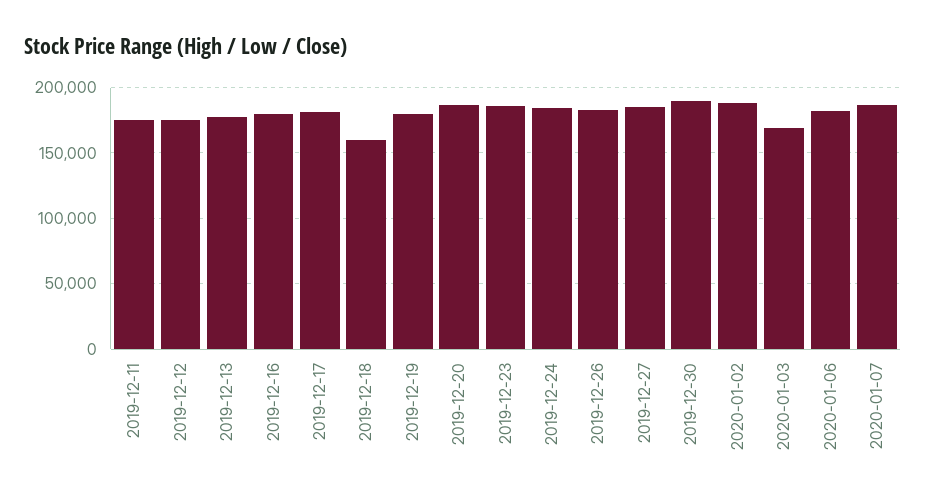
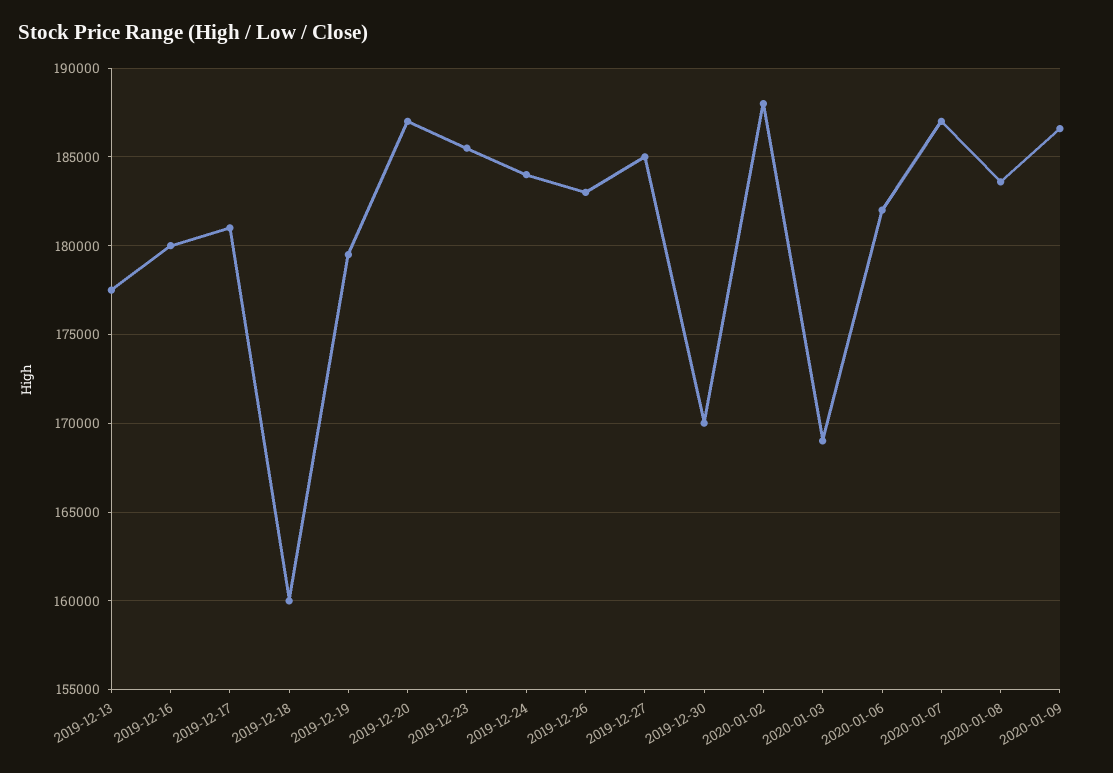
2019-12-11: 175000 -> none
2019-12-12: 175000 -> none
2019-12-30: 190000 -> 170000
2020-01-08: none -> 183500
2020-01-09: none -> 186500

